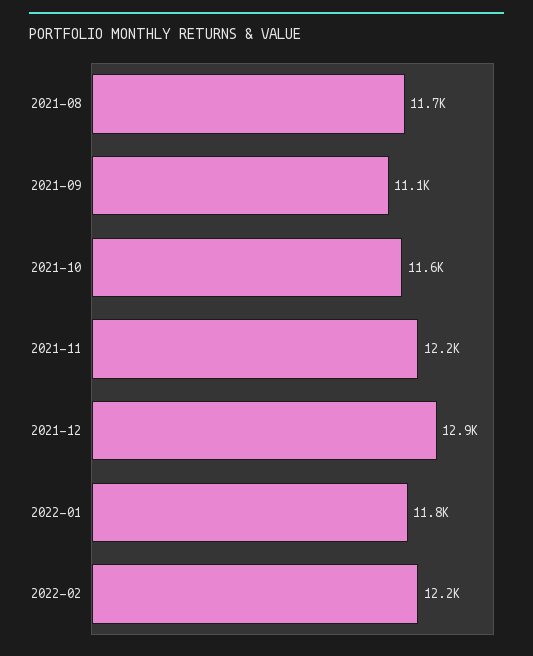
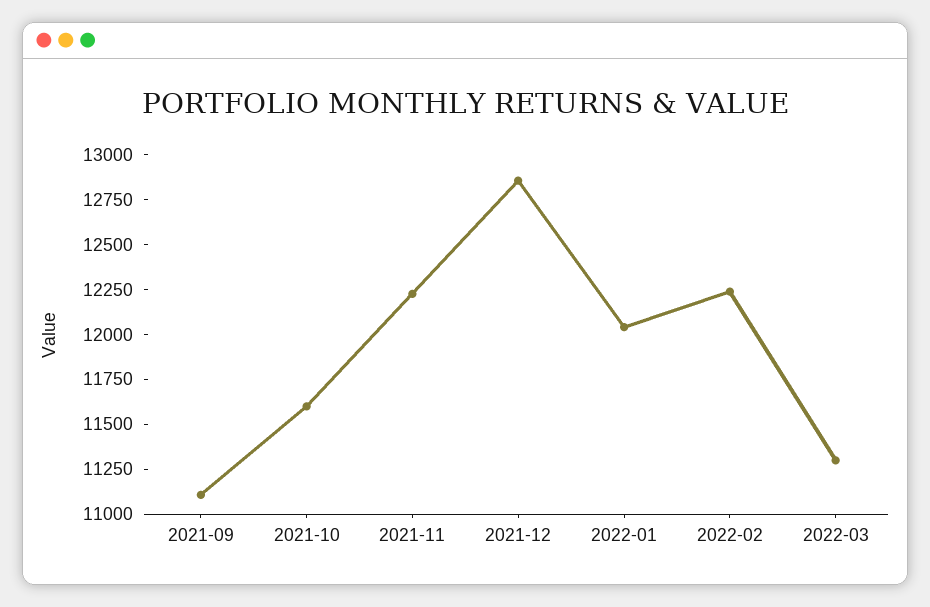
2021-08: 11700 -> none
2022-01: 11800 -> 12050
2022-03: none -> 11300

